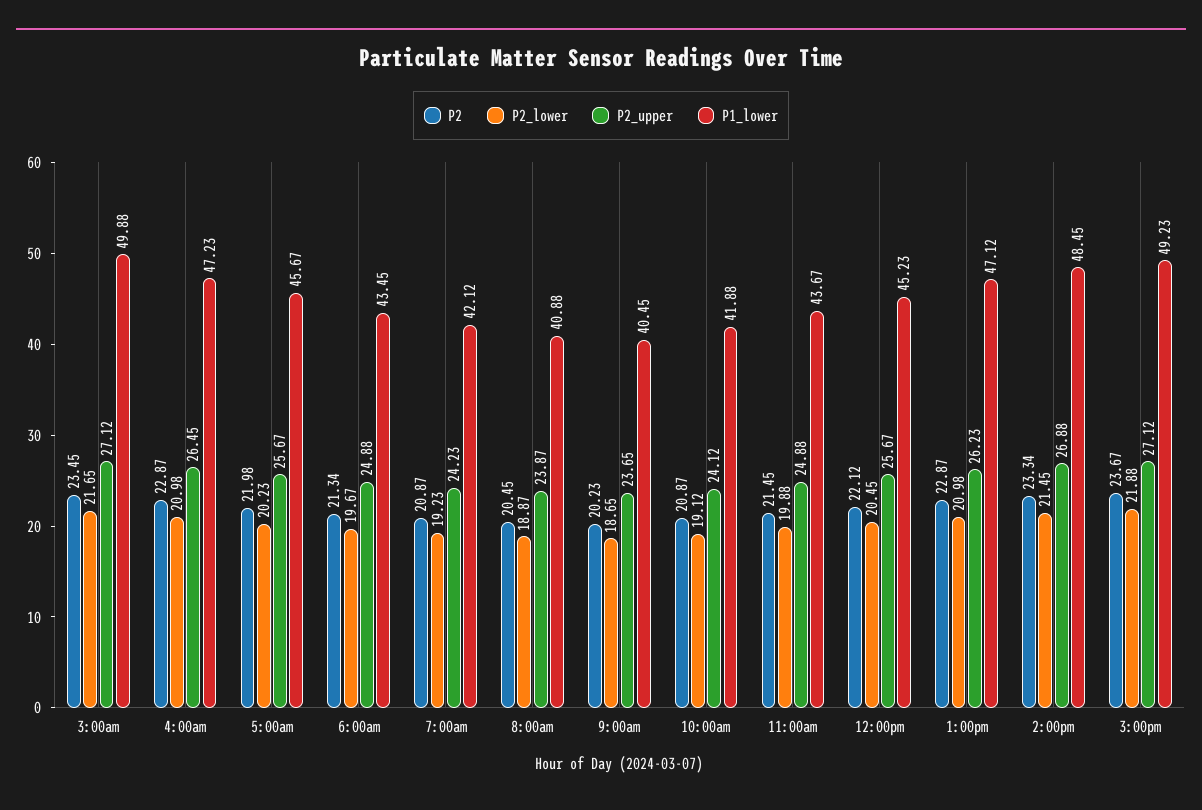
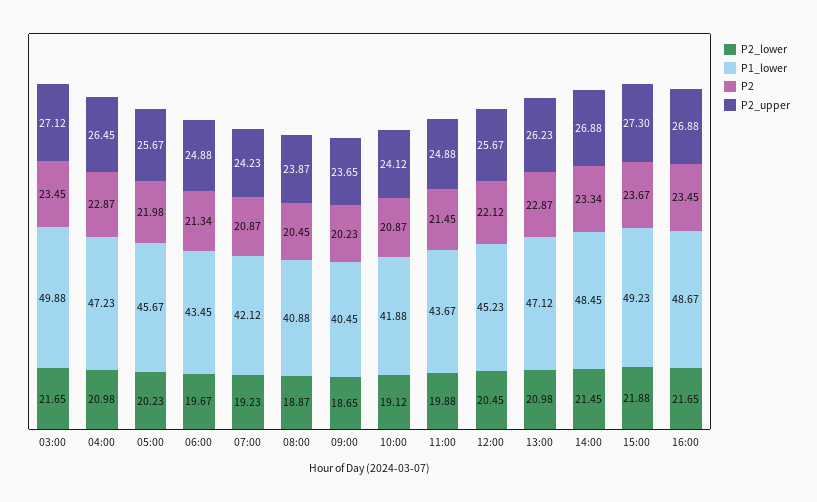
P2_upper, 3:00pm: 27.12 -> 27.3
P2_lower, 16:00: none -> 21.65
P1_lower, 16:00: none -> 48.67
P2, 16:00: none -> 23.45
P2_upper, 16:00: none -> 26.88

